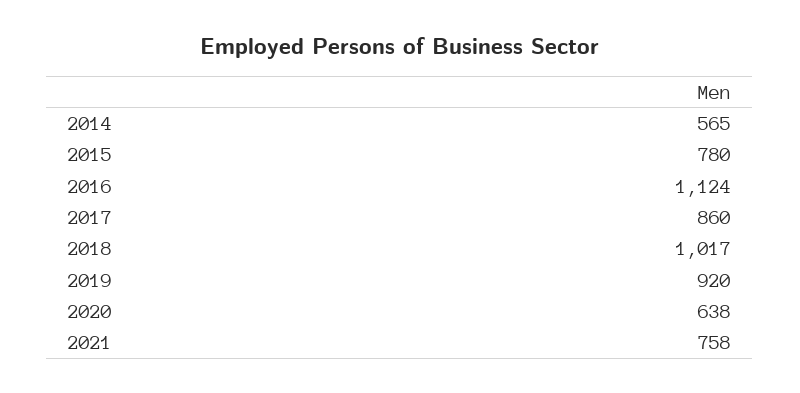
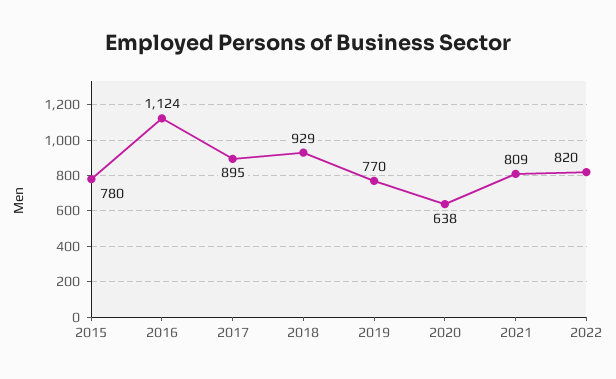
2014: 565 -> none
2017: 860 -> 895
2018: 1017 -> 929
2019: 920 -> 770
2021: 758 -> 809
2022: none -> 820

